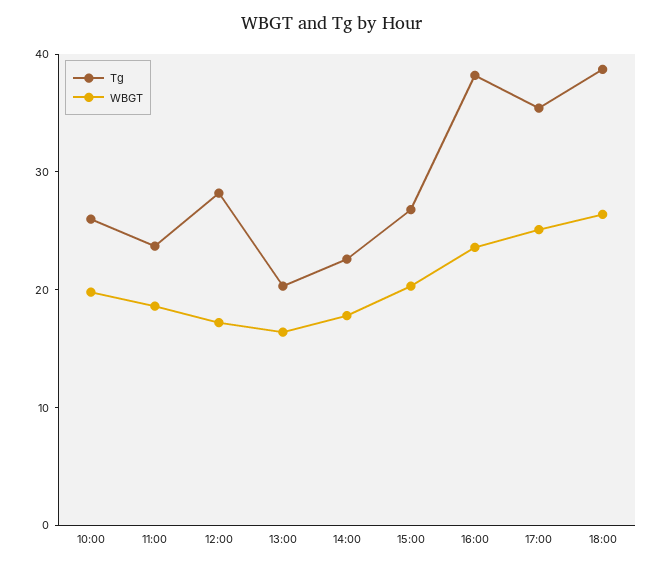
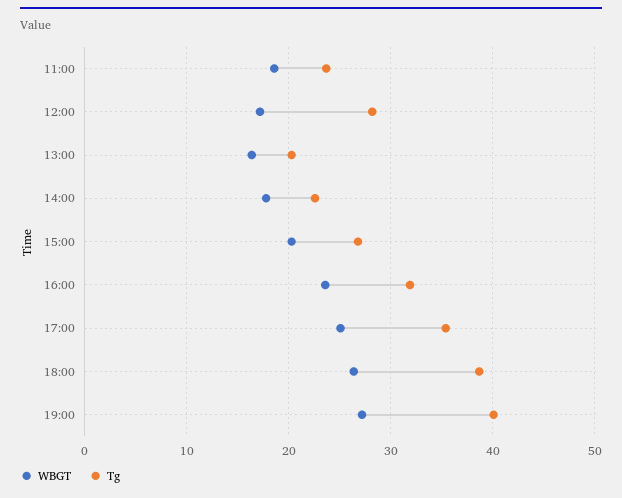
Tg, 10:00: 26 -> none
WBGT, 10:00: 20 -> none
Tg, 16:00: 38 -> 32
WBGT, 19:00: none -> 27
Tg, 19:00: none -> 40

